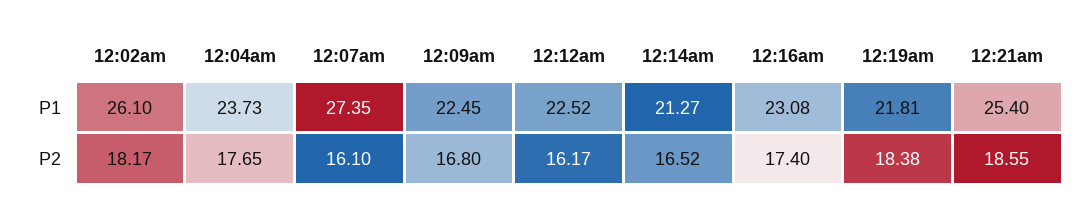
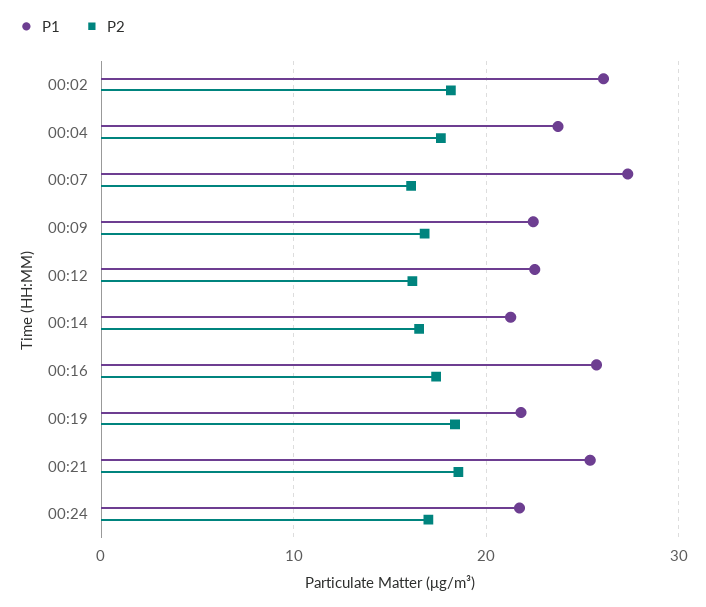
P1, 12:16am: 23.08 -> 26
P1, 00:24: none -> 22
P2, 00:24: none -> 17

